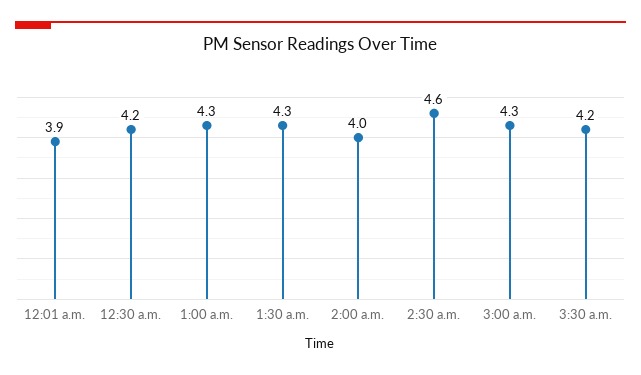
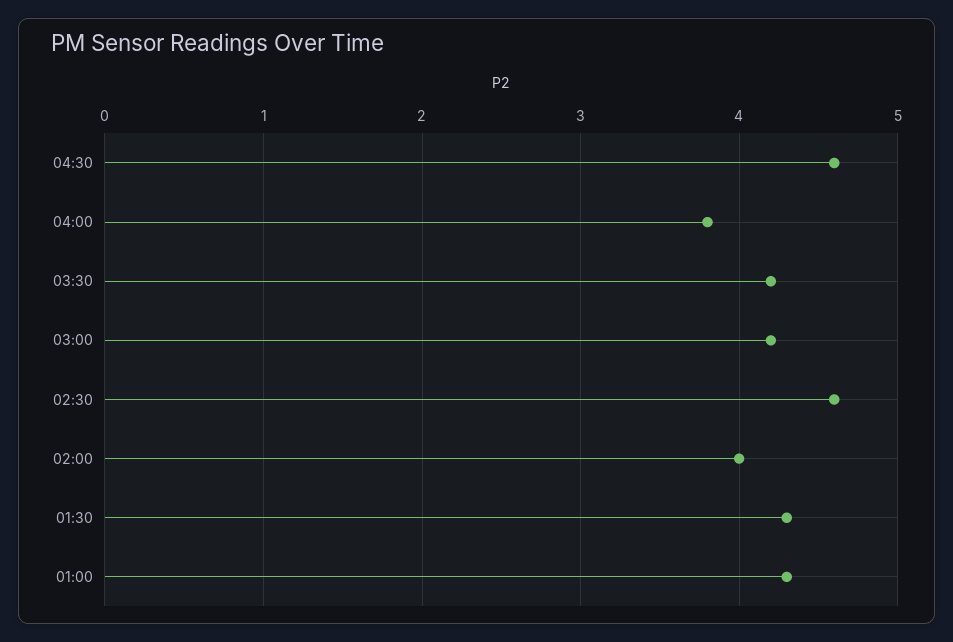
12:01 a.m.: 3.9 -> none
12:30 a.m.: 4.2 -> none
3:00 a.m.: 4.3 -> 4.2
04:30: none -> 4.6
04:00: none -> 3.8

